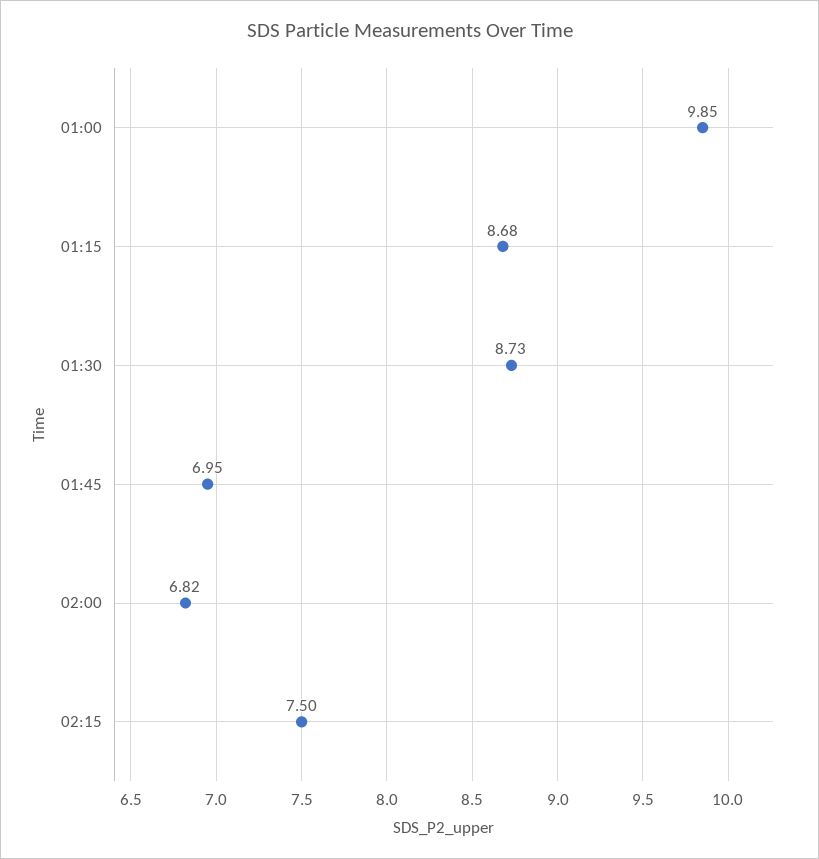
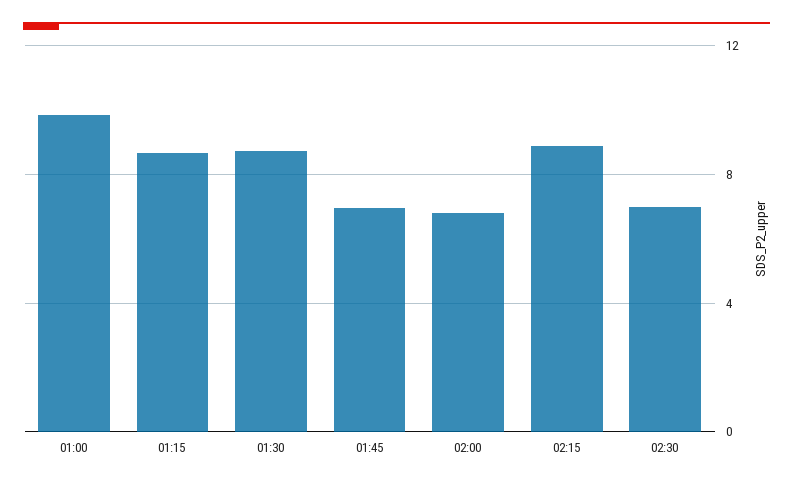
02:15: 7.5 -> 9
02:30: none -> 7

